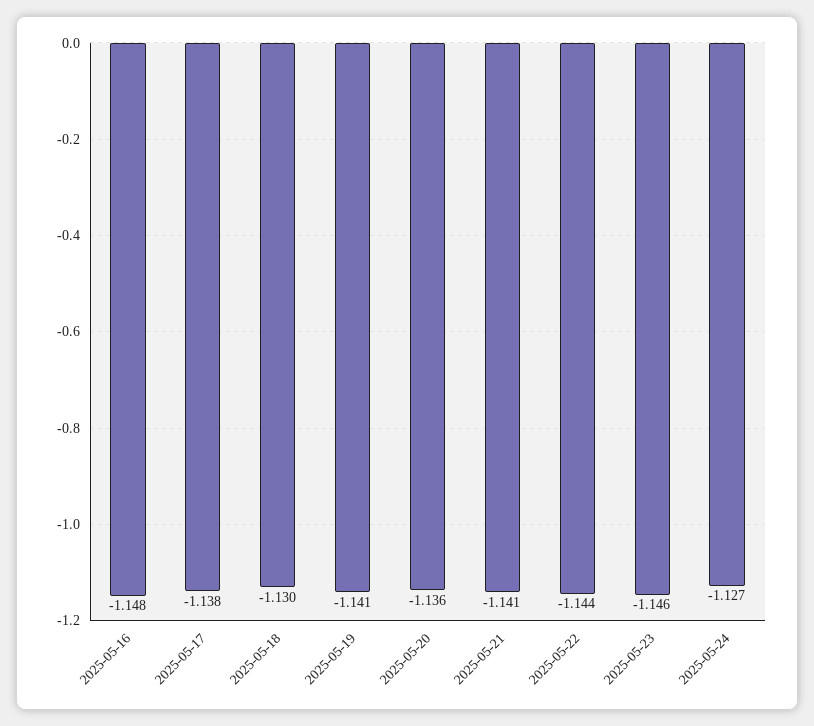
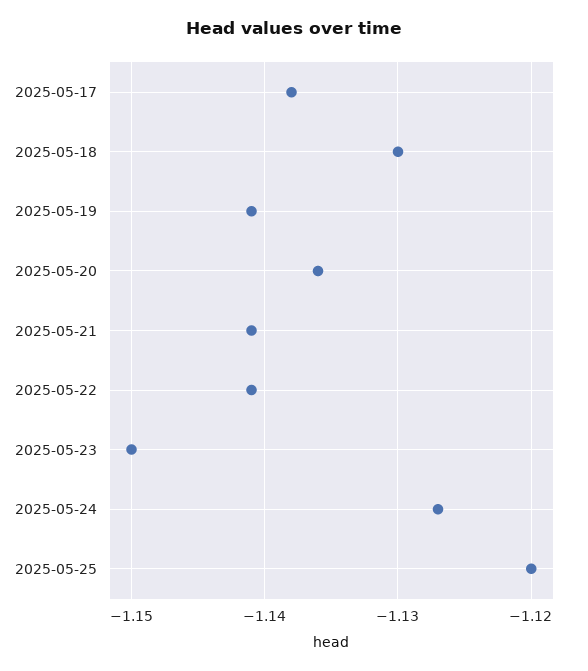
2025-05-16: -1.148 -> none
2025-05-22: -1.144 -> -1.141
2025-05-23: -1.146 -> -1.15
2025-05-25: none -> -1.12

